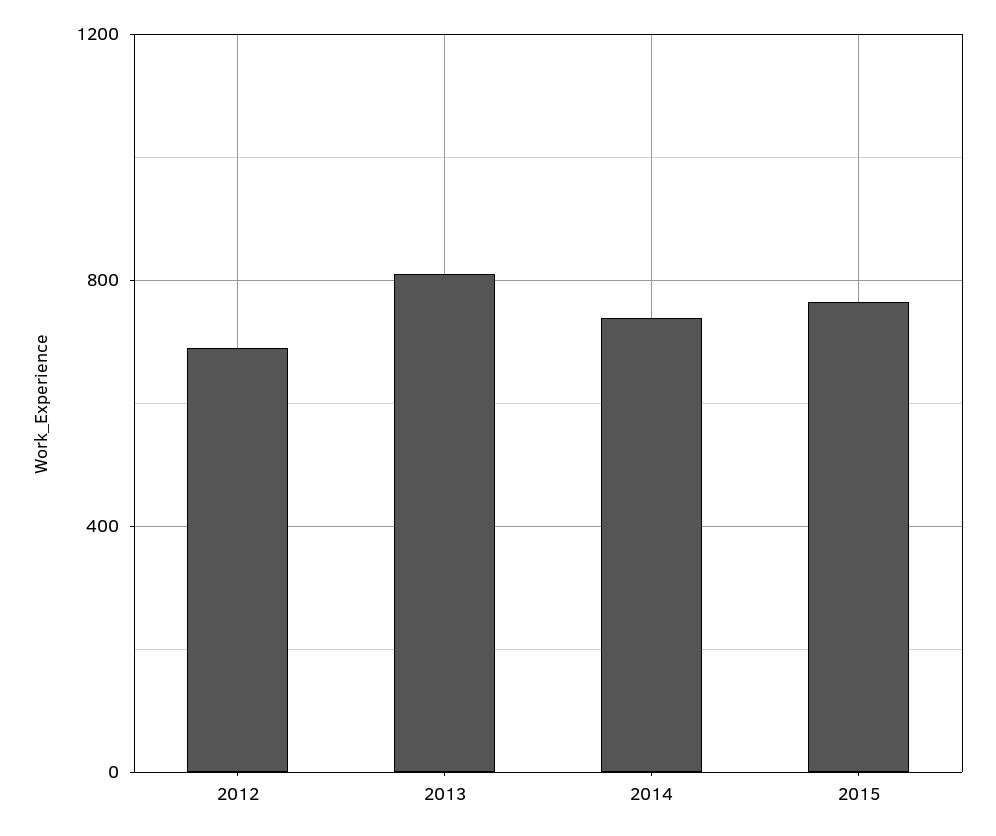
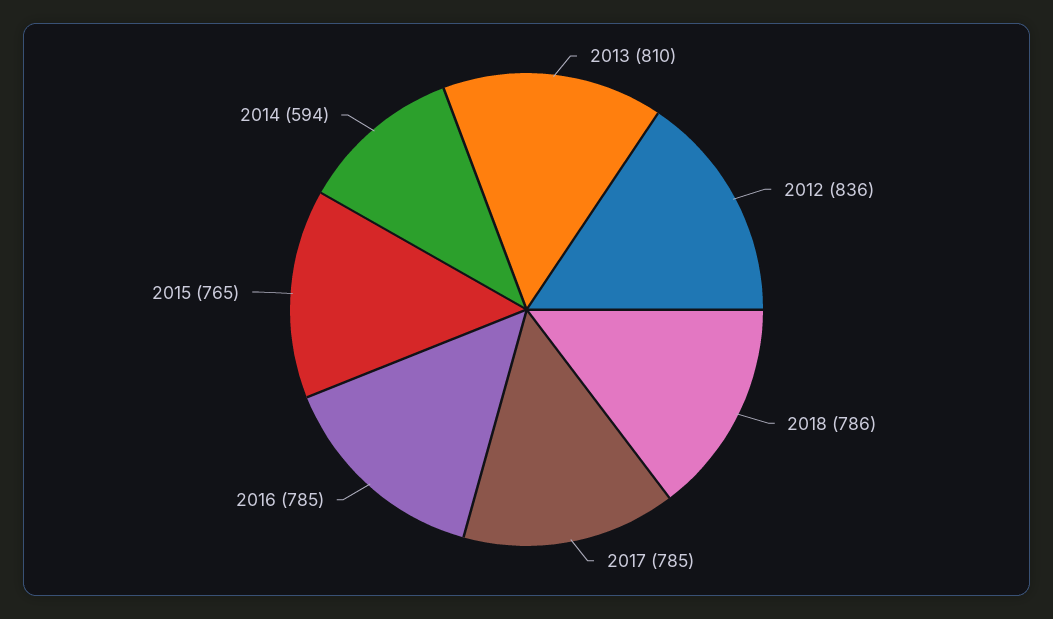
2012: 700 -> 836
2014: 750 -> 594
2018: none -> 786
2017: none -> 785
2016: none -> 785

